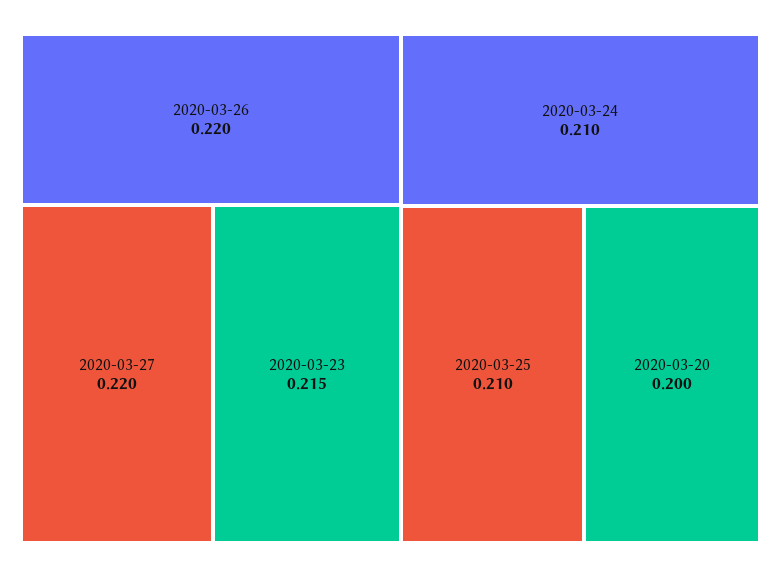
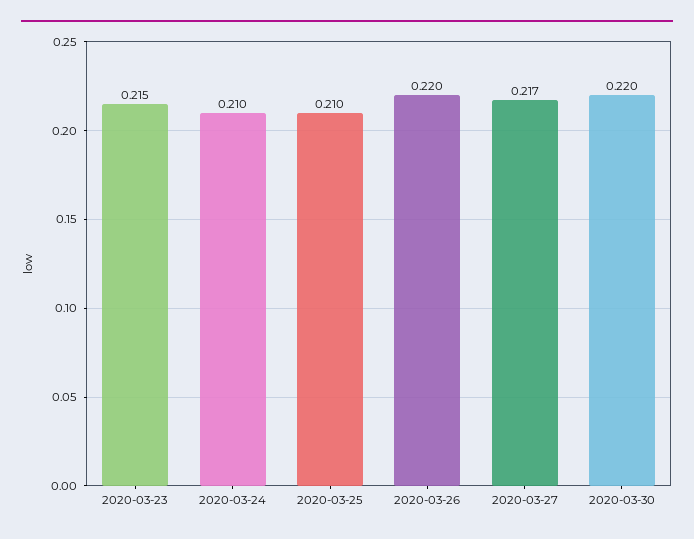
2020-03-27: 0.22 -> 0.217
2020-03-20: 0.2 -> none
2020-03-30: none -> 0.22

